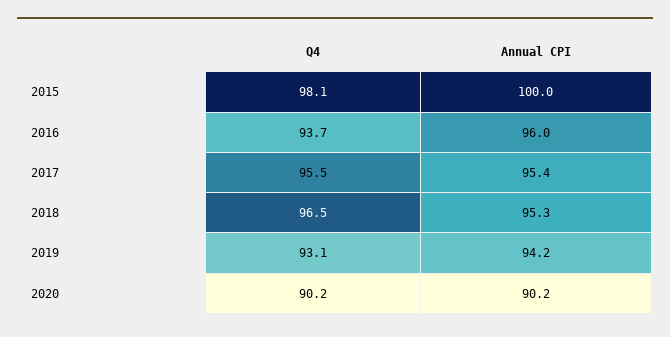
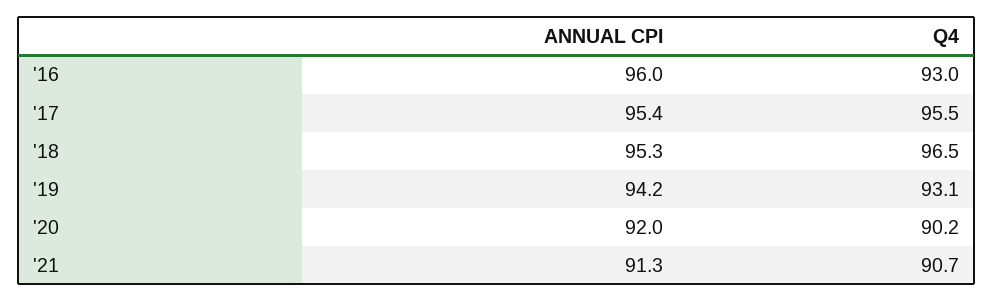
Q4, 2015: 98.1 -> none
Annual CPI, 2015: 100 -> none
Q4, 2016: 93.7 -> 93
Annual CPI, 2020: 90.2 -> 92
Annual CPI, '21: none -> 91.3
Q4, '21: none -> 90.7

